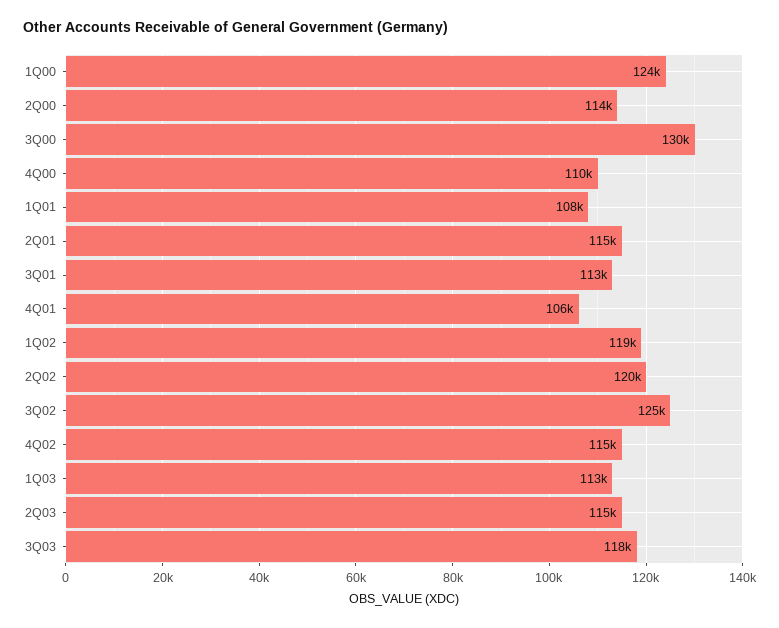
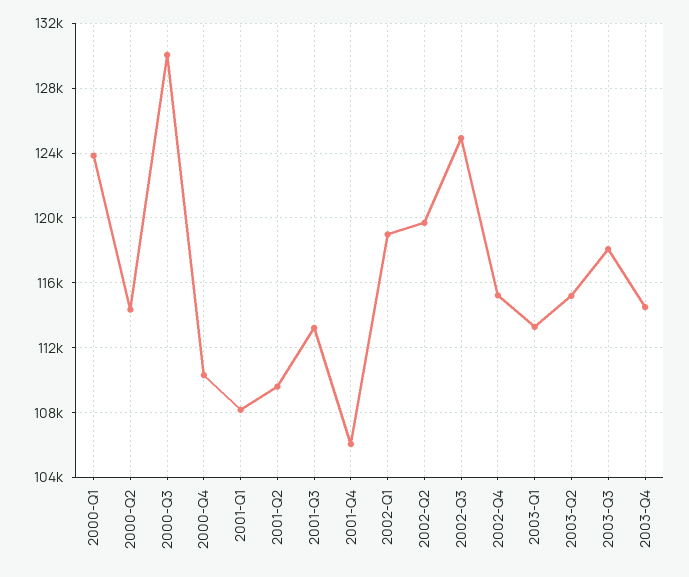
2Q01: 115000 -> 109500
2003-Q4: none -> 114500

